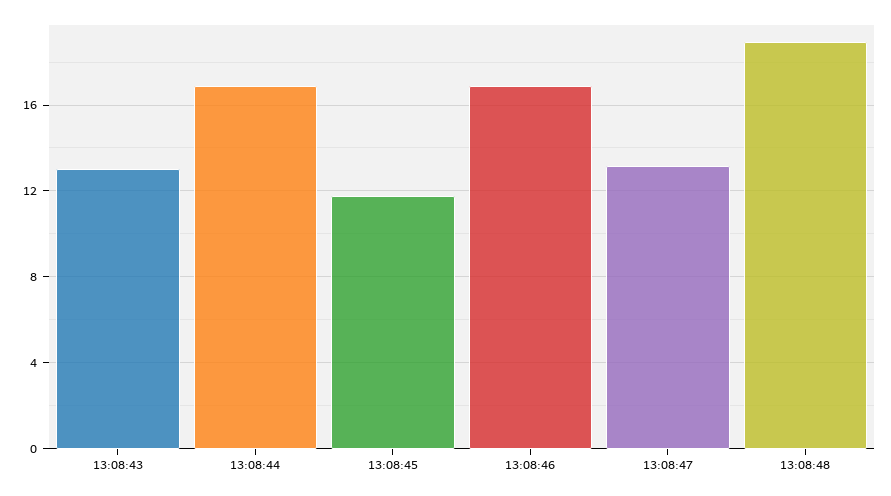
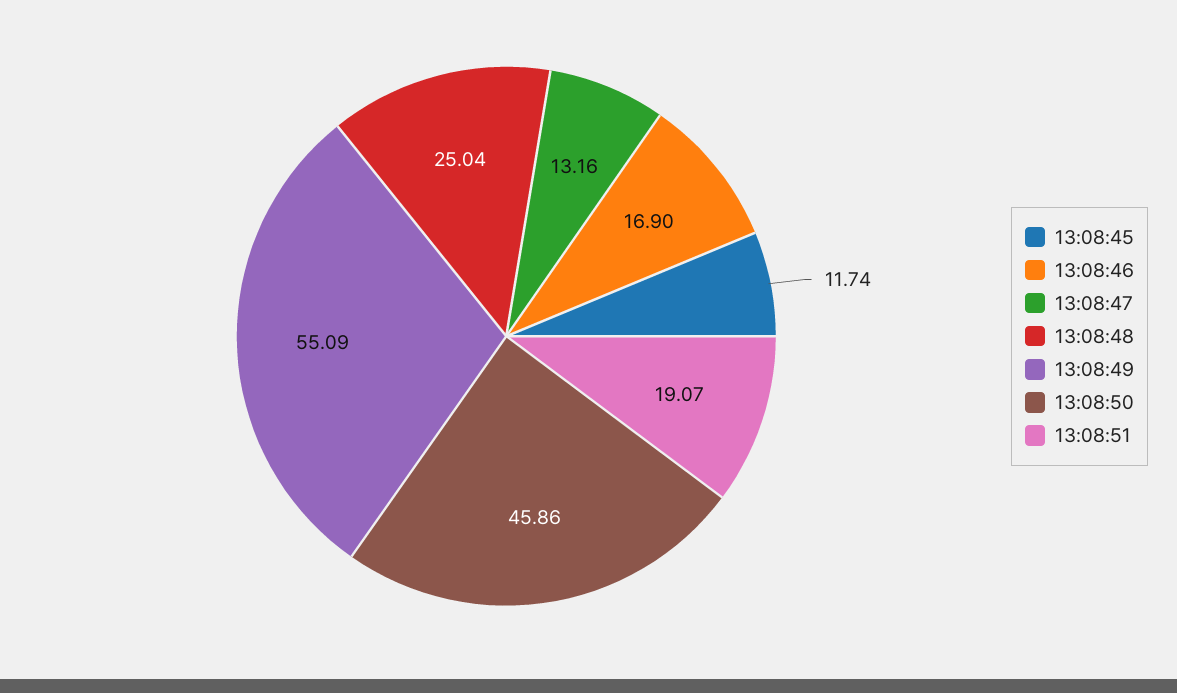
13:08:43: 13 -> none
13:08:44: 17 -> none
13:08:48: 19 -> 25.04
13:08:49: none -> 55.09
13:08:50: none -> 45.86
13:08:51: none -> 19.07

